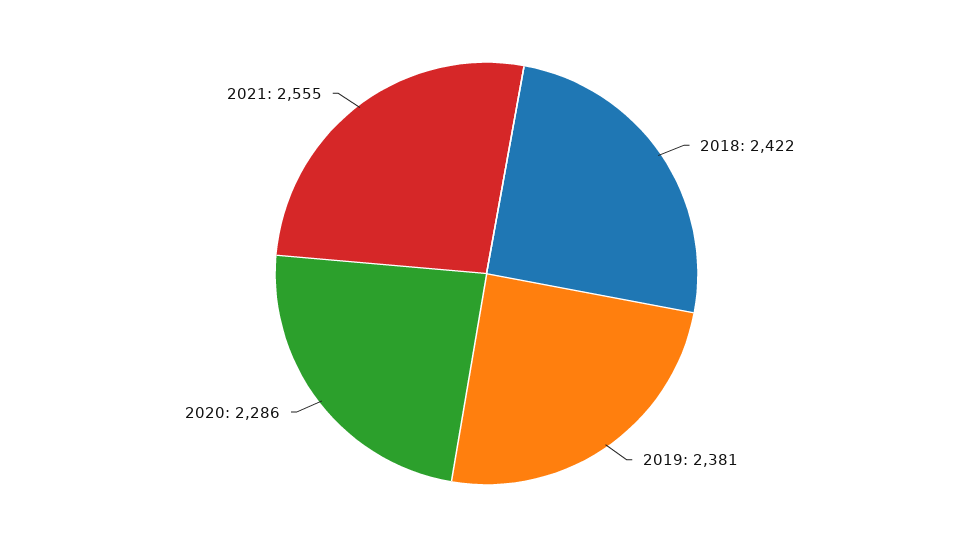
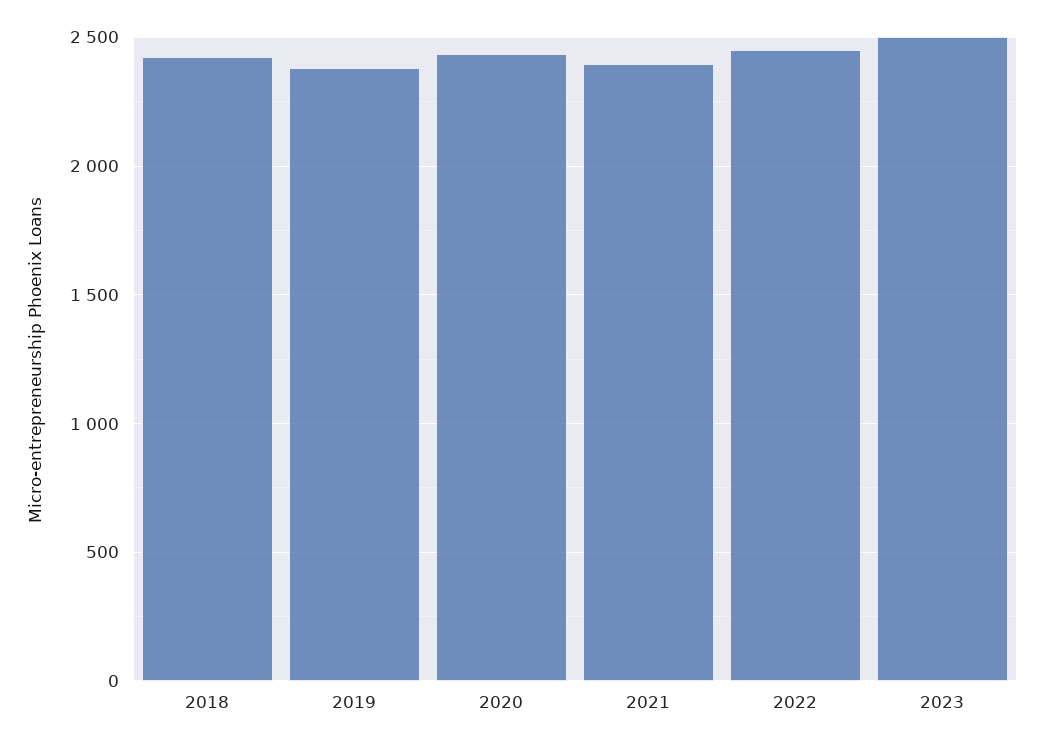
2020: 2286 -> 2450
2021: 2555 -> 2400
2022: none -> 2450
2023: none -> 2500

